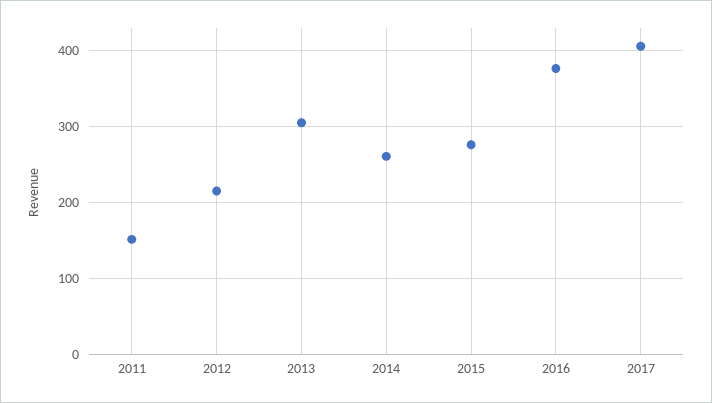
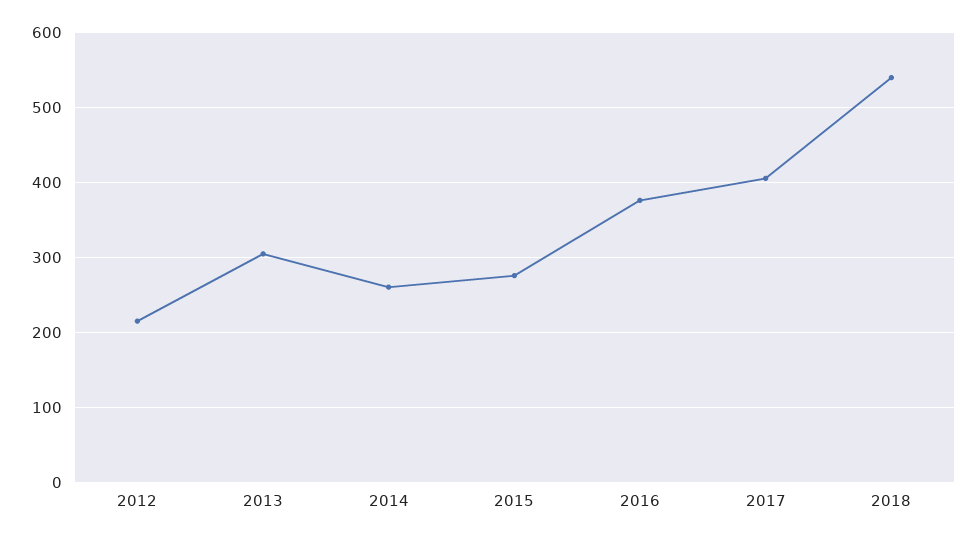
2011: 150 -> none
2018: none -> 540

